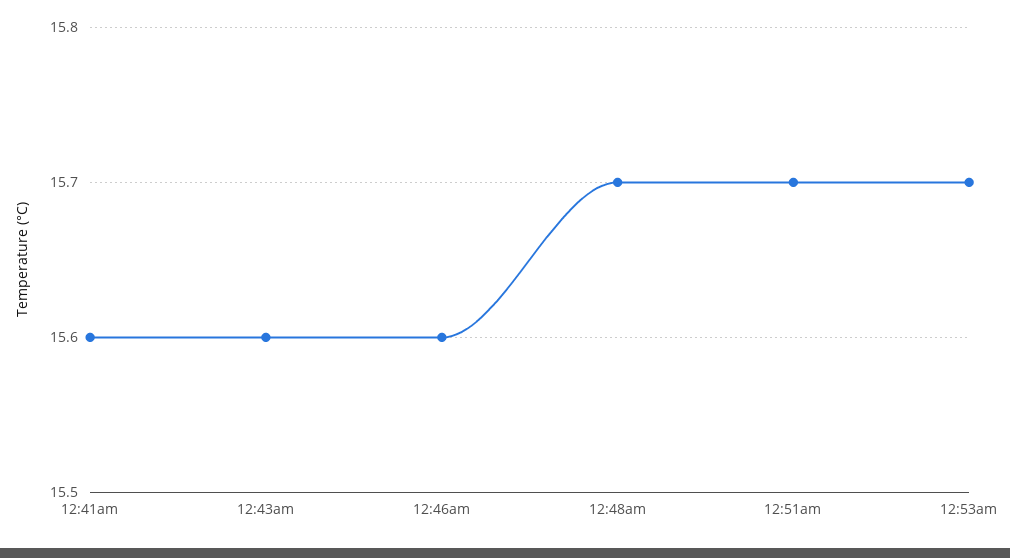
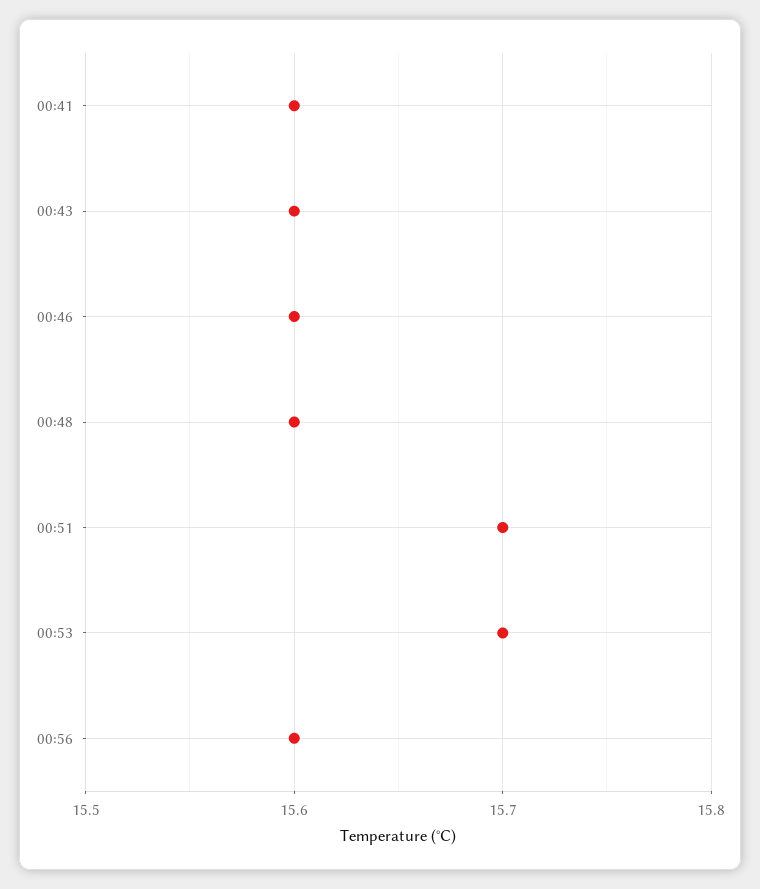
12:48am: 15.7 -> 15.6
00:56: none -> 15.6

